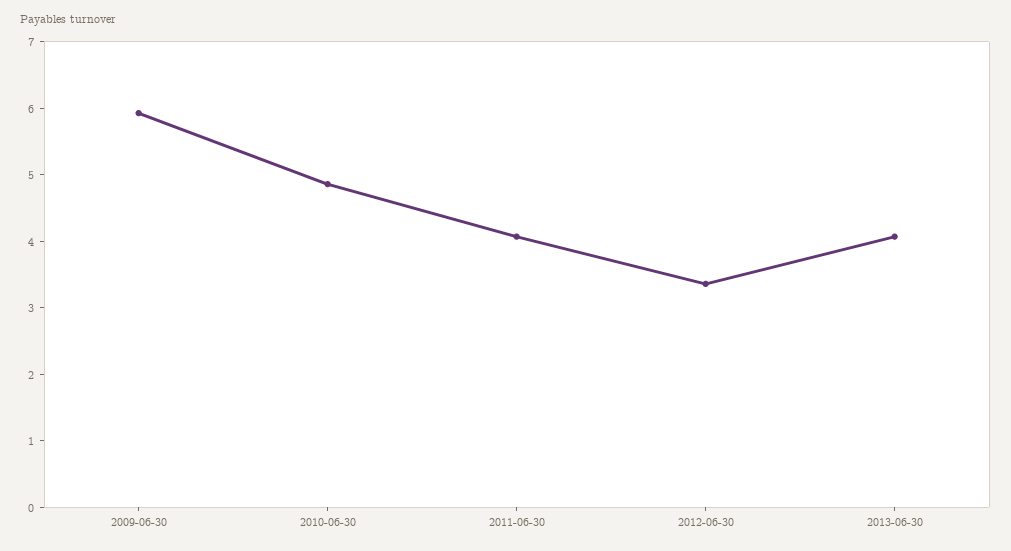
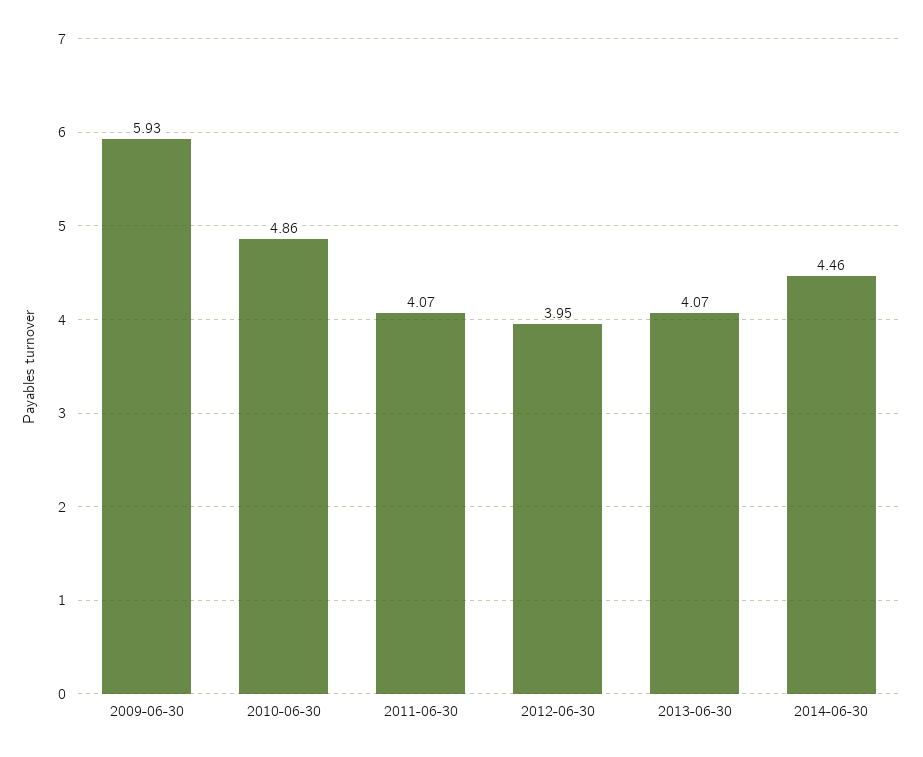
2012-06-30: 3.4 -> 3.95
2014-06-30: none -> 4.46

